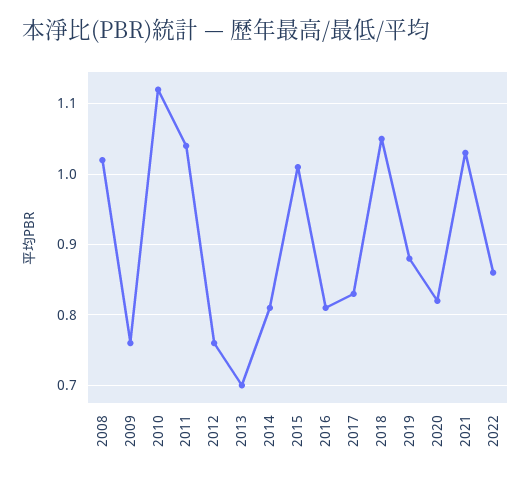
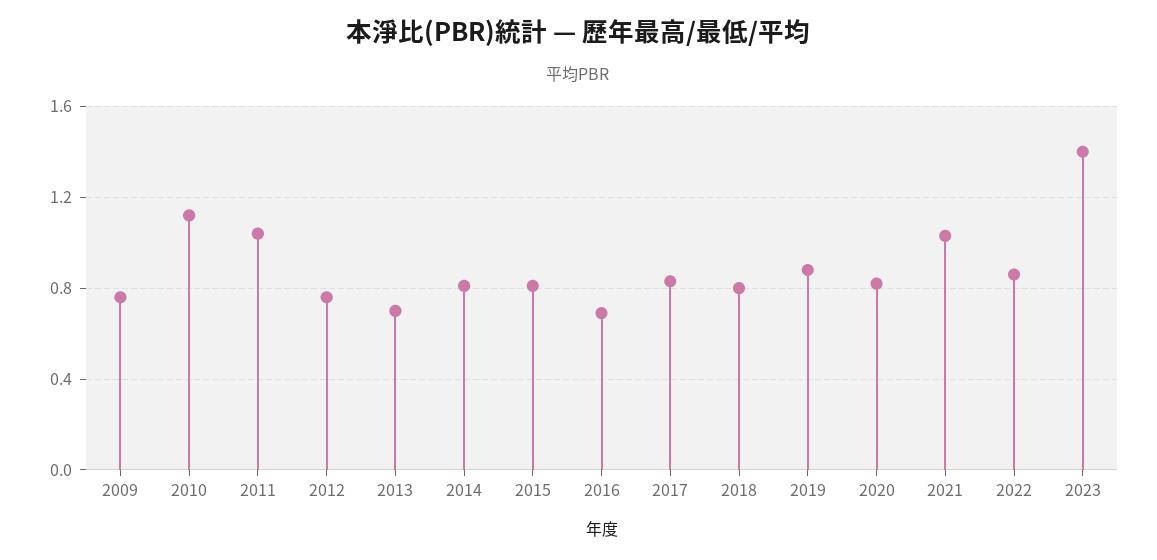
2008: 1.02 -> none
2015: 1.01 -> 0.8
2016: 0.81 -> 0.7
2018: 1.05 -> 0.8
2023: none -> 1.4

